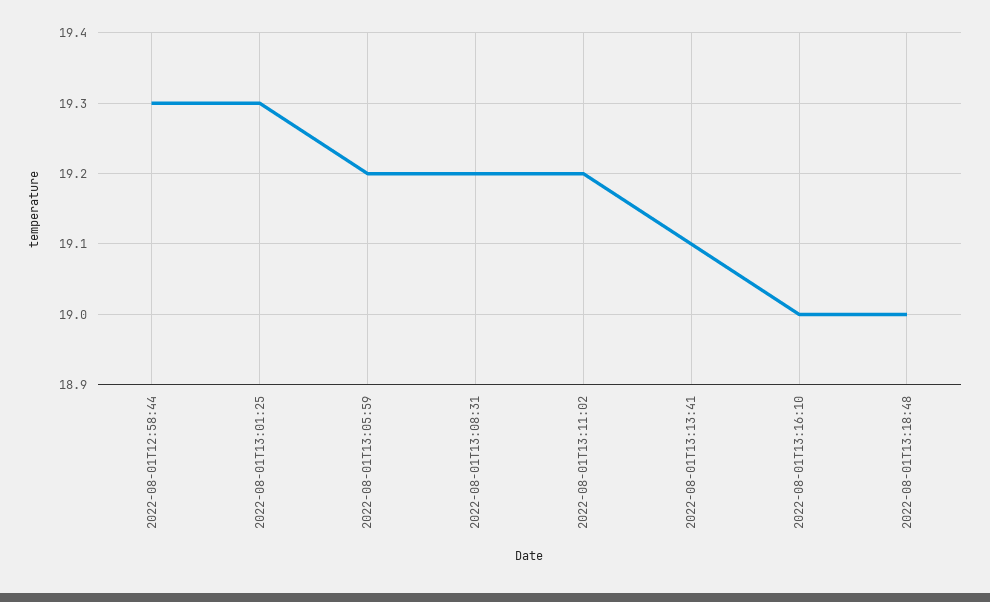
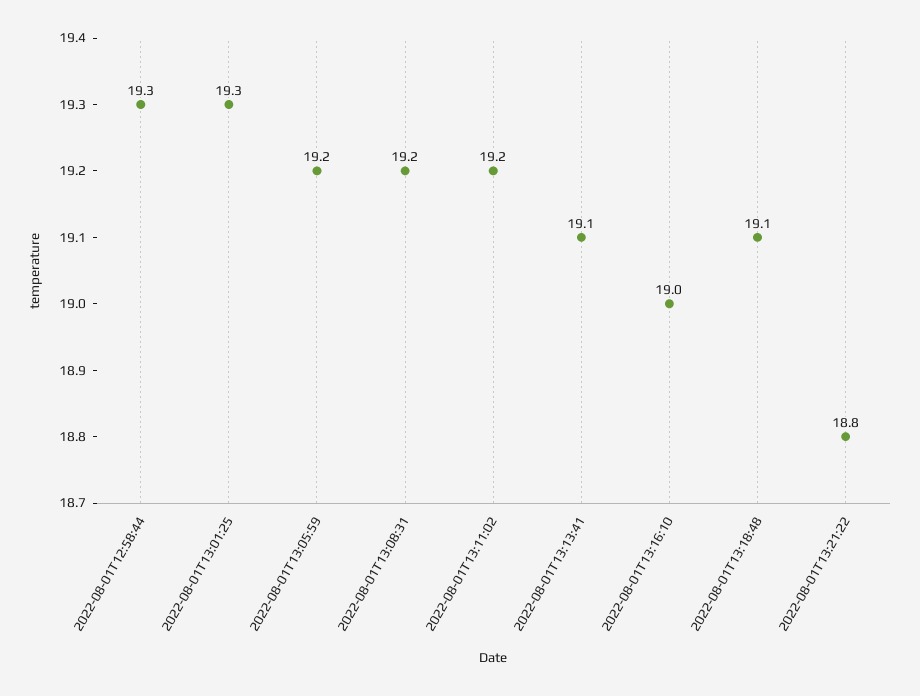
2022-08-01T13:18:48: 19 -> 19.1
2022-08-01T13:21:22: none -> 18.8

